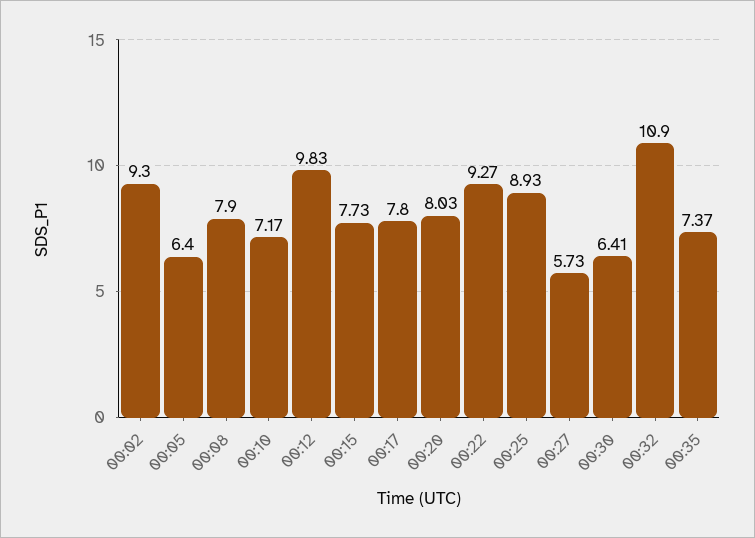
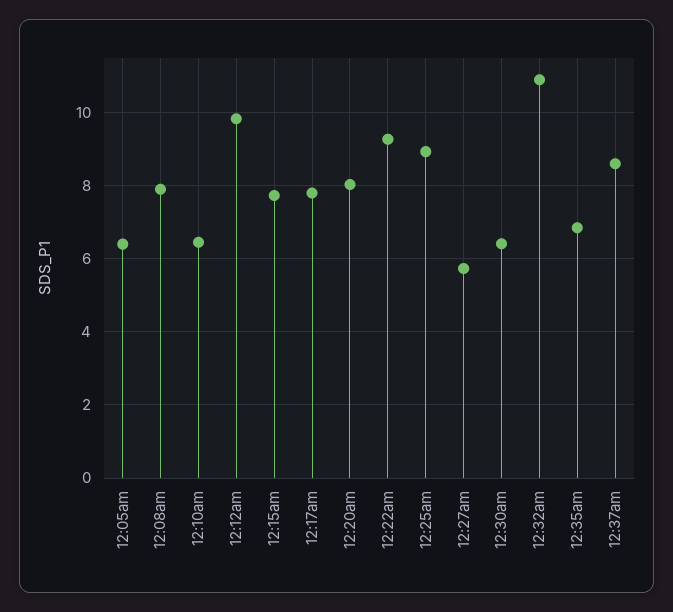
00:02: 9.3 -> none
00:10: 7.17 -> 6.4
00:35: 7.37 -> 6.8
12:37am: none -> 8.6

